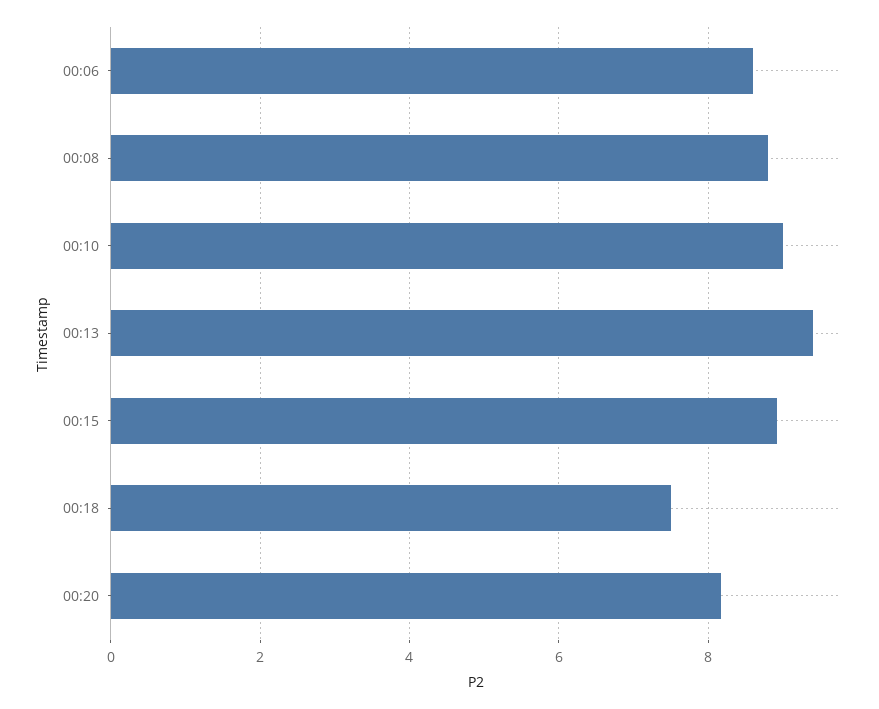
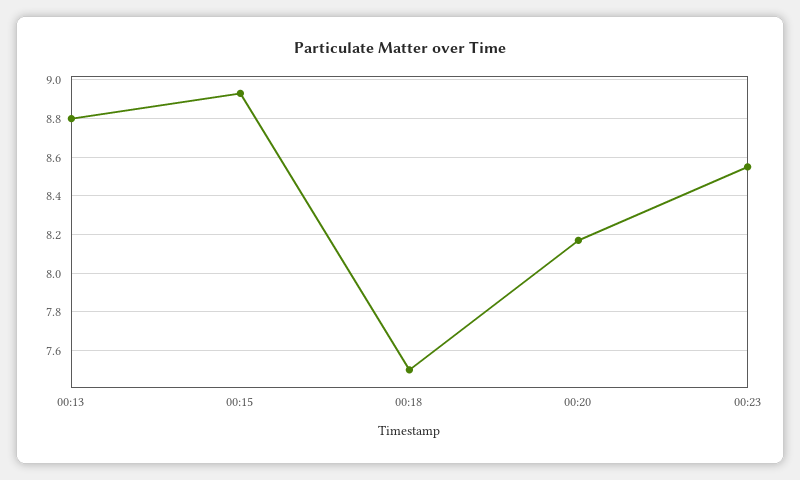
00:06: 8.6 -> none
00:08: 8.8 -> none
00:10: 9 -> none
00:13: 9.4 -> 8.8
00:23: none -> 8.55

